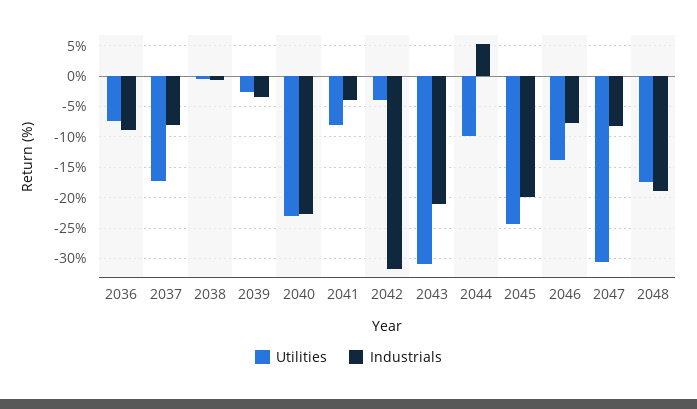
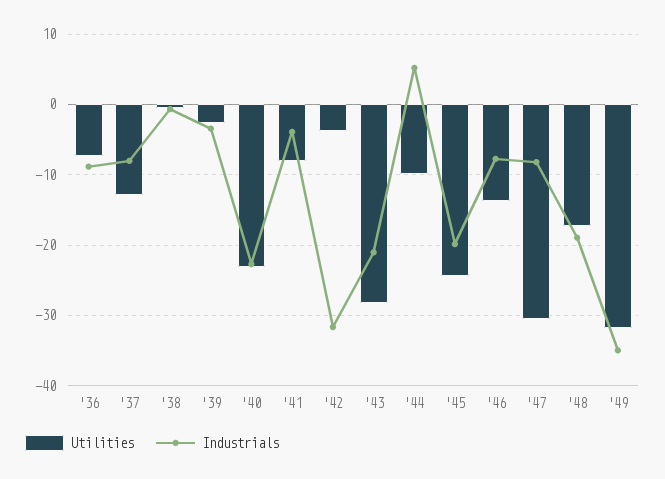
Utilities, 2037: -17 -> -13
Utilities, 2043: -31 -> -28
Utilities, '49: none -> -32
Industrials, '49: none -> -35

